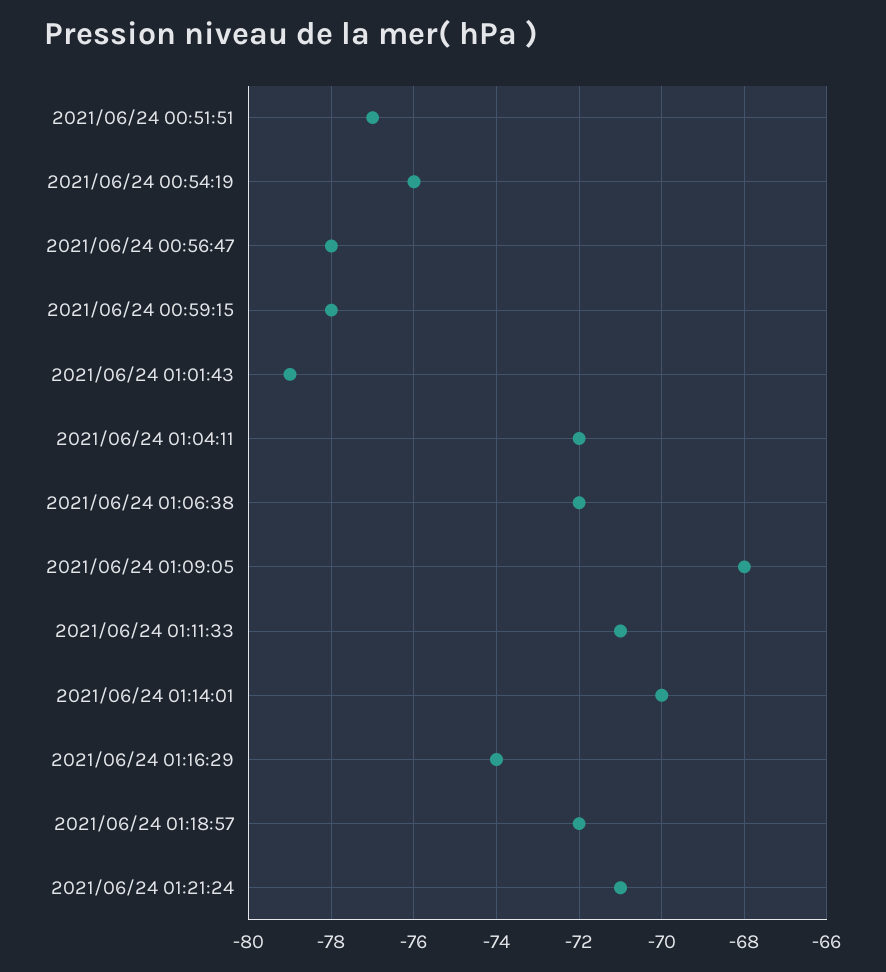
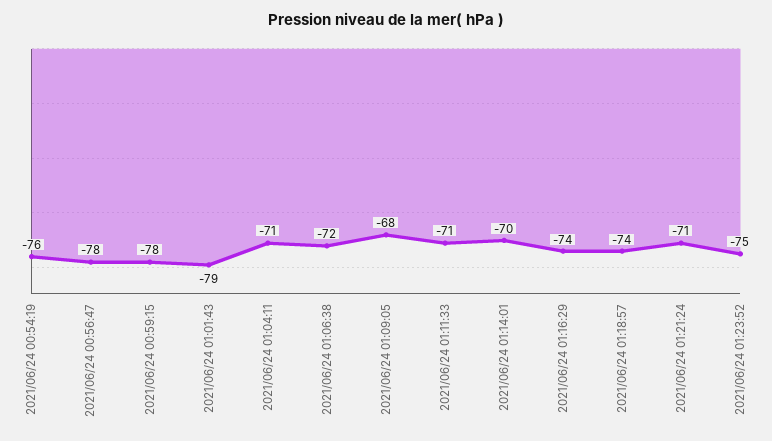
2021/06/24 00:51:51: -77 -> none
2021/06/24 01:04:11: -72 -> -71
2021/06/24 01:18:57: -72 -> -74
2021/06/24 01:23:52: none -> -75

